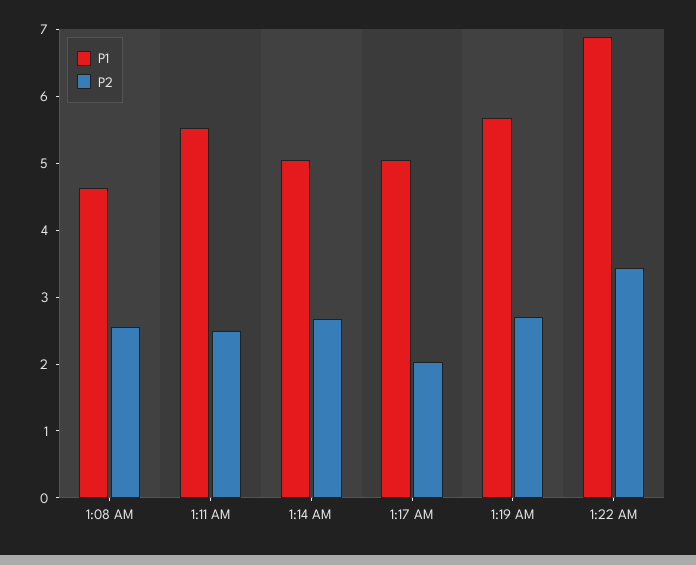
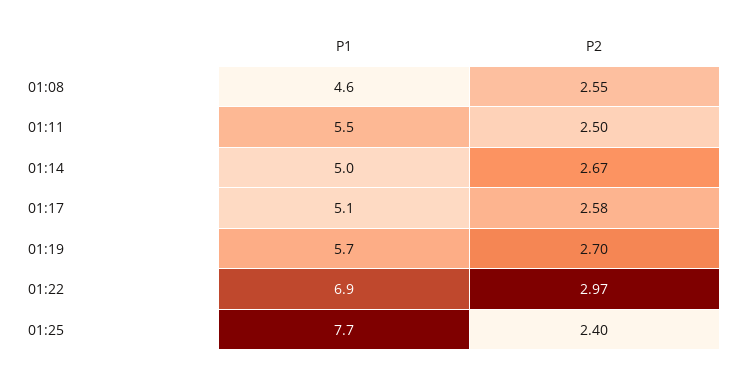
P2, 1:17 AM: 2 -> 2.58
P2, 1:22 AM: 3.4 -> 2.97
P1, 01:25: none -> 7.7
P2, 01:25: none -> 2.4

